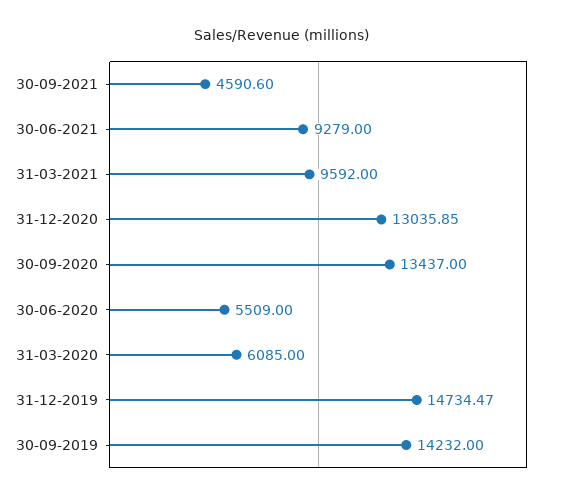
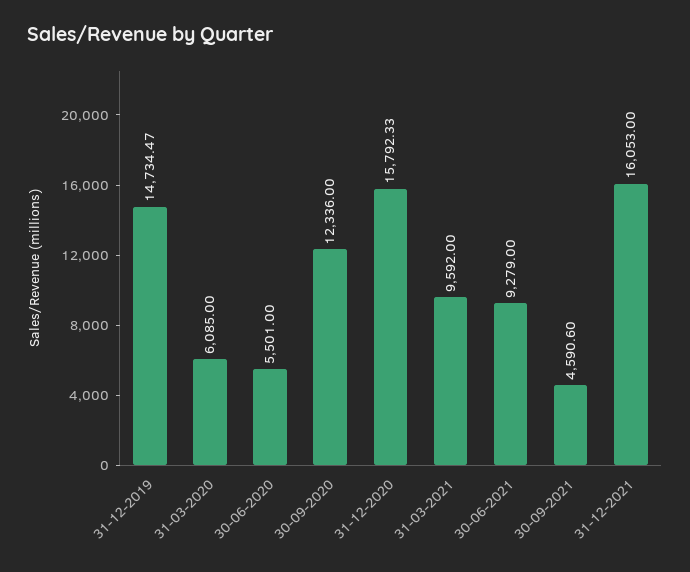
31-12-2020: 13035.85 -> 15792.33
30-09-2020: 13437 -> 12336
30-06-2020: 5509 -> 5501
30-09-2019: 14232 -> none
31-12-2021: none -> 16053

